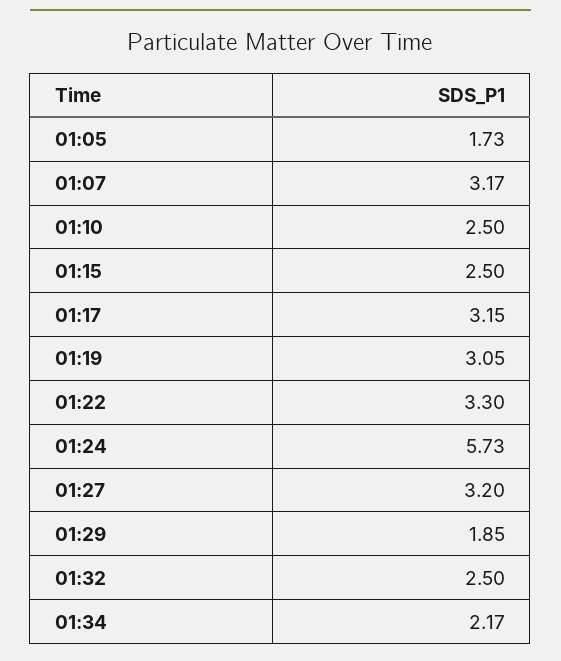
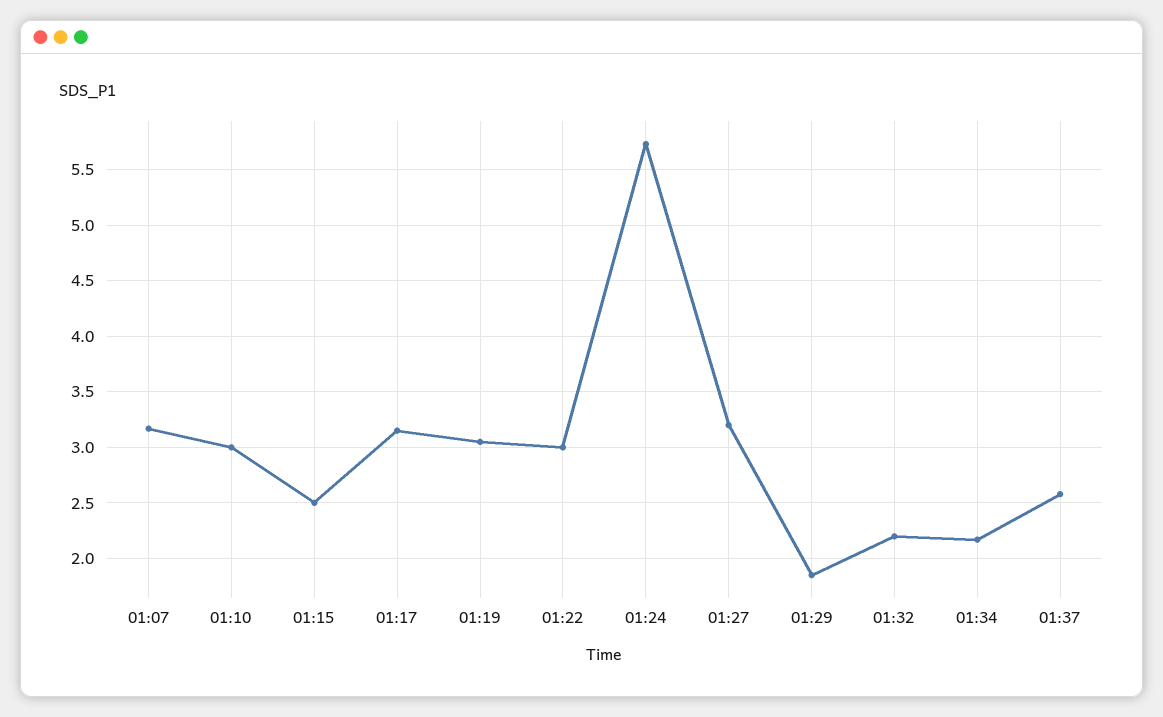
01:05: 1.73 -> none
01:10: 2.5 -> 3
01:22: 3.3 -> 3
01:32: 2.5 -> 2.2
01:37: none -> 2.6

